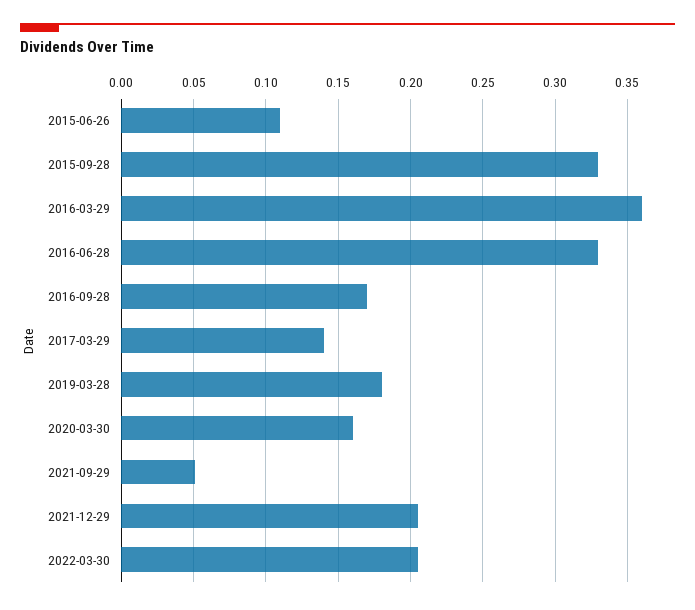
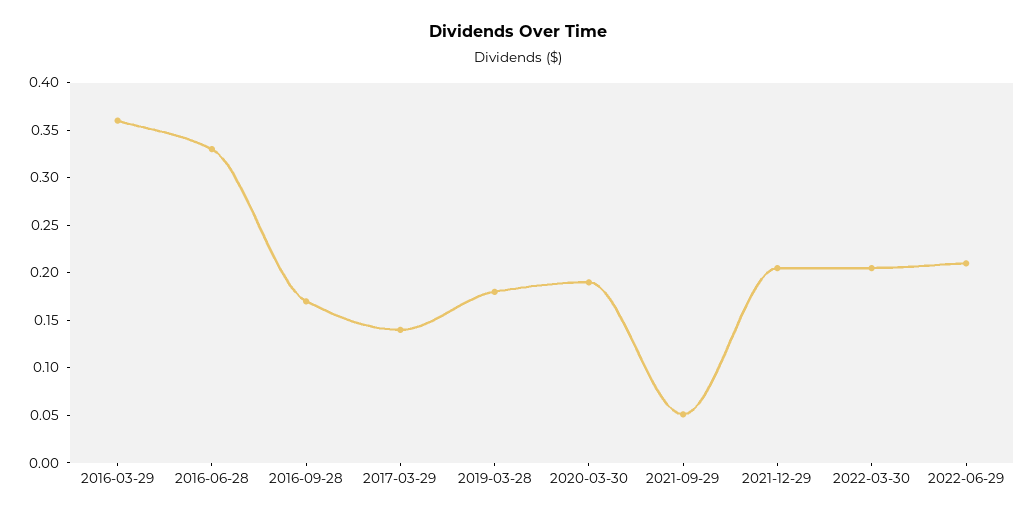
2015-06-26: 0.11 -> none
2015-09-28: 0.33 -> none
2020-03-30: 0.16 -> 0.19
2022-06-29: none -> 0.21

